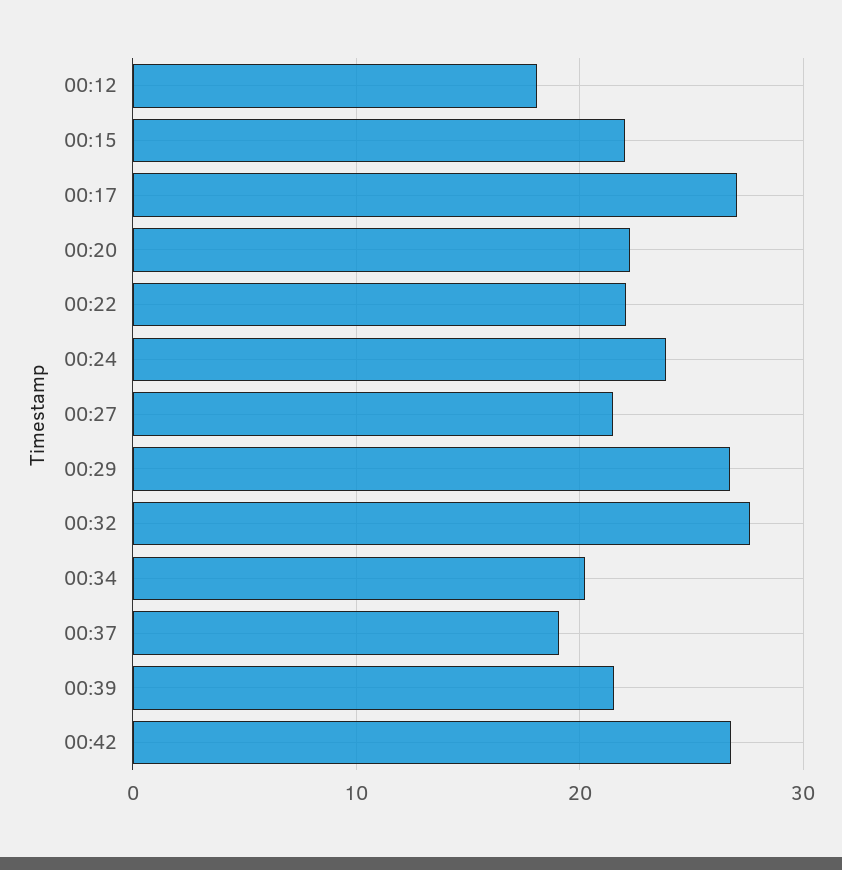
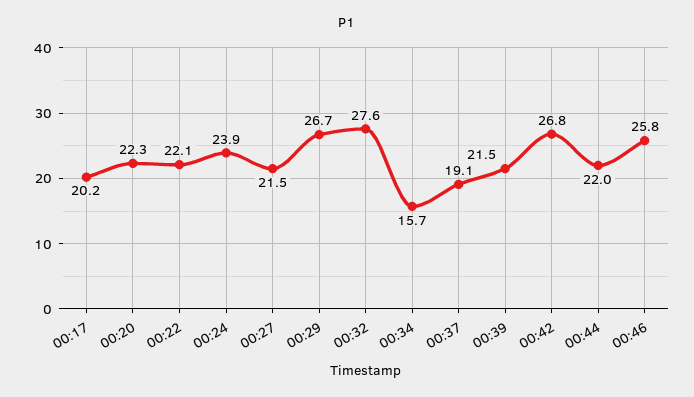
00:12: 18 -> none
00:15: 22 -> none
00:17: 27 -> 20.2
00:34: 20 -> 15.7
00:44: none -> 22
00:46: none -> 25.8

